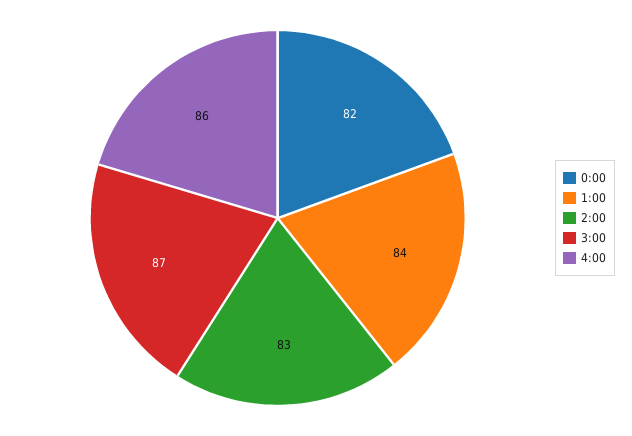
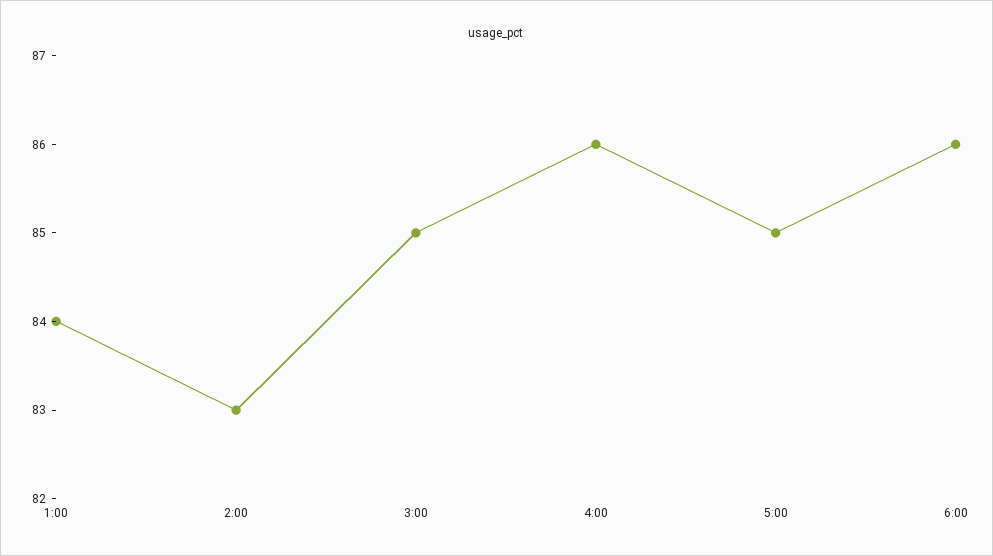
0:00: 82 -> none
3:00: 87 -> 85
5:00: none -> 85
6:00: none -> 86

